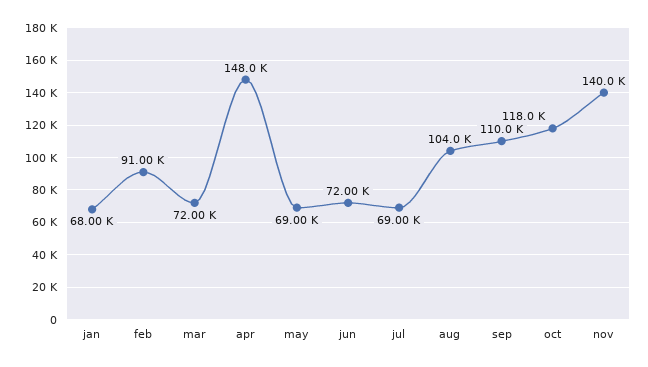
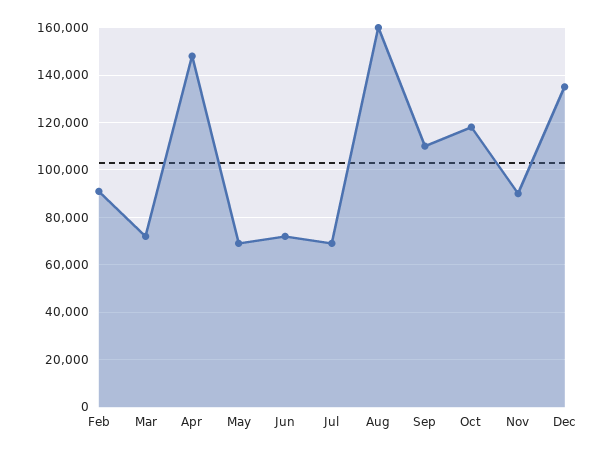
jan: 68000 -> none
aug: 104000 -> 160000
nov: 140000 -> 90000
Dec: none -> 135000

